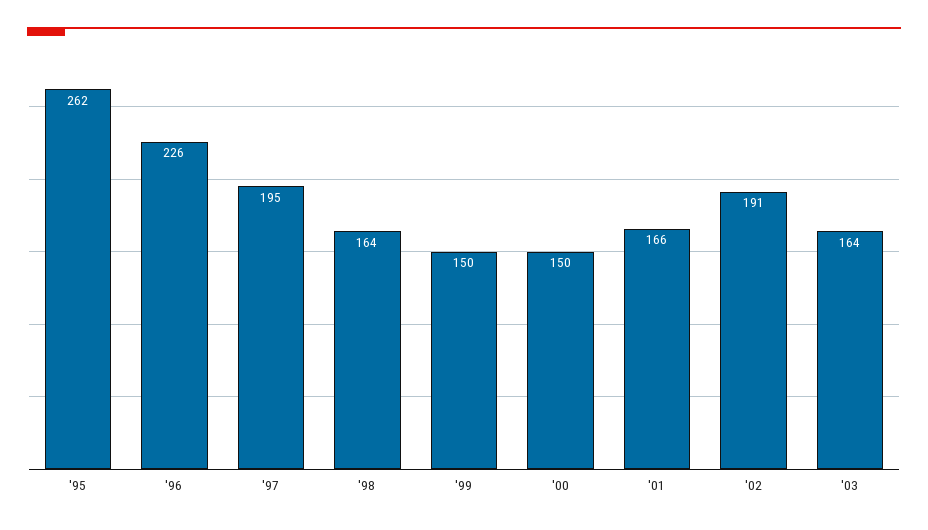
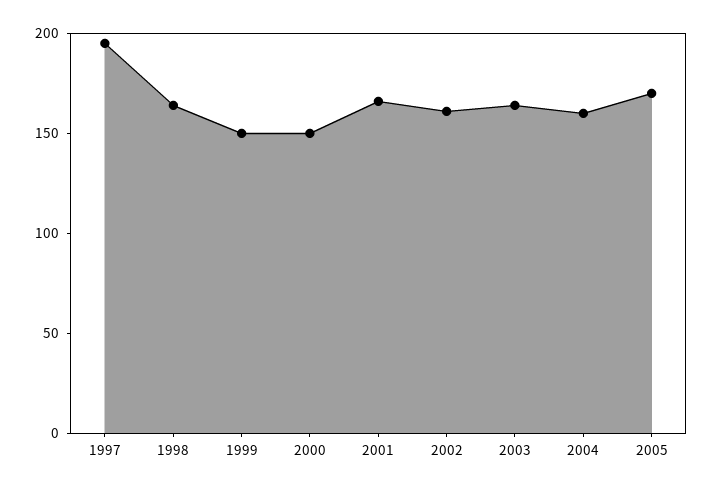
'95: 262 -> none
'96: 226 -> none
'02: 191 -> 160
2004: none -> 160
2005: none -> 170

